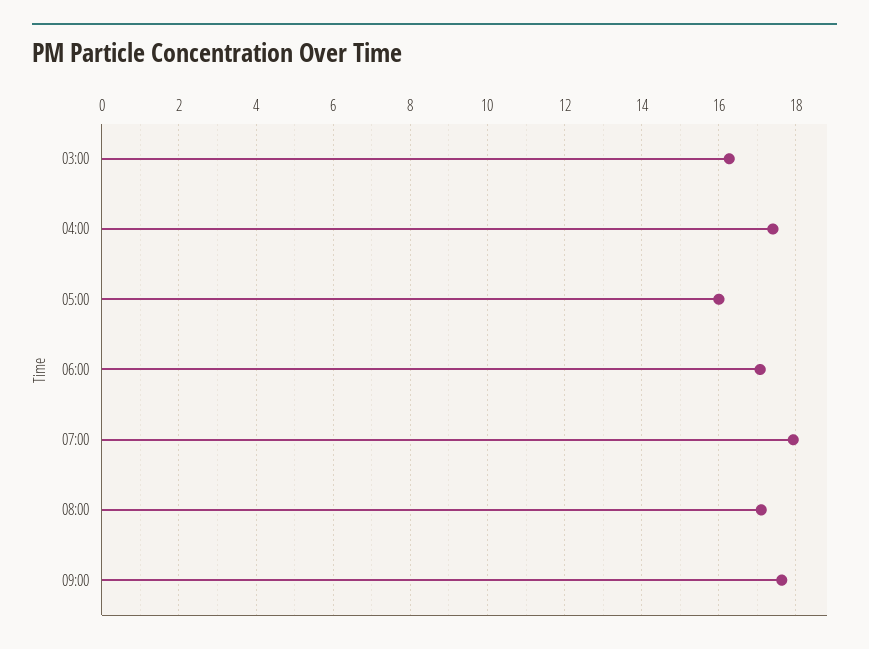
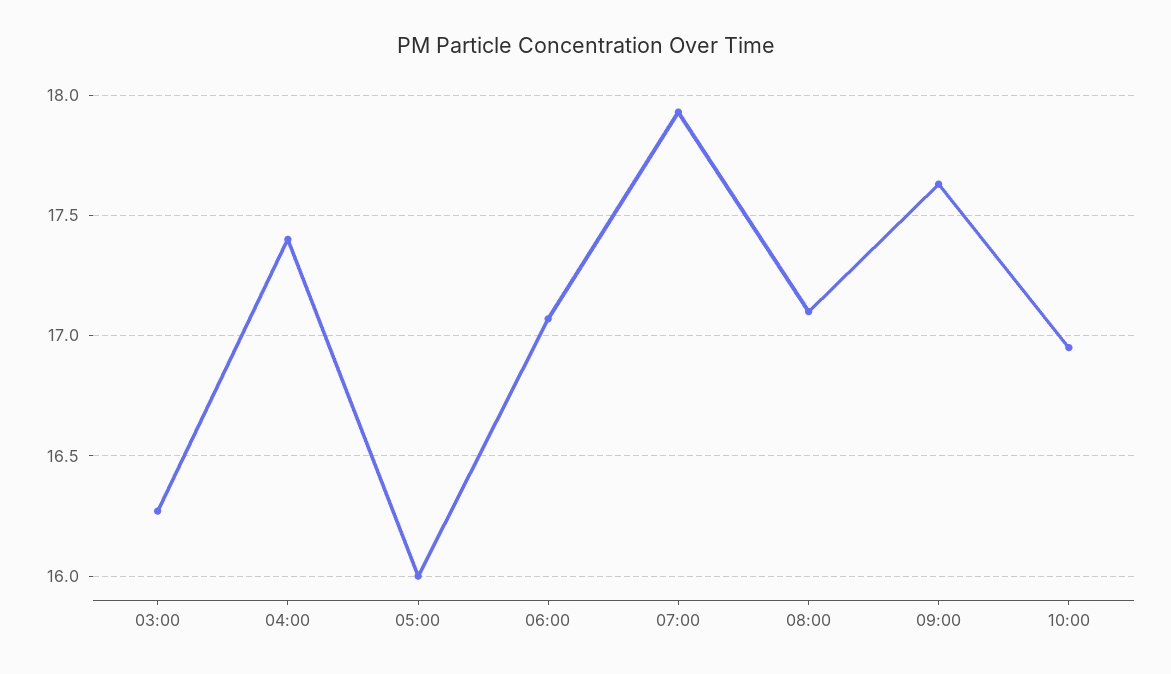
10:00: none -> 16.95

